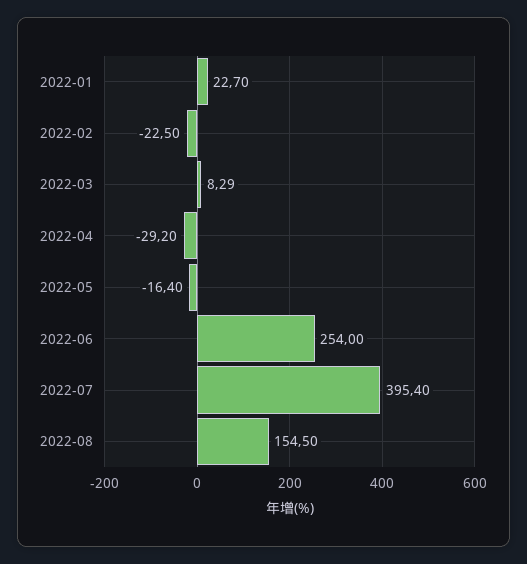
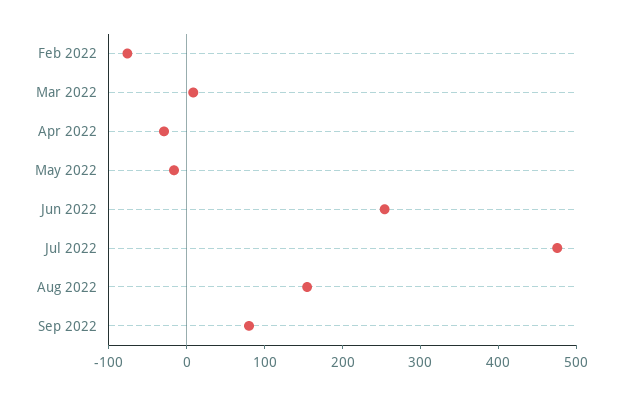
2022-01: 22.7 -> none
2022-02: -22.5 -> -80
2022-07: 395.4 -> 480
Sep 2022: none -> 80

